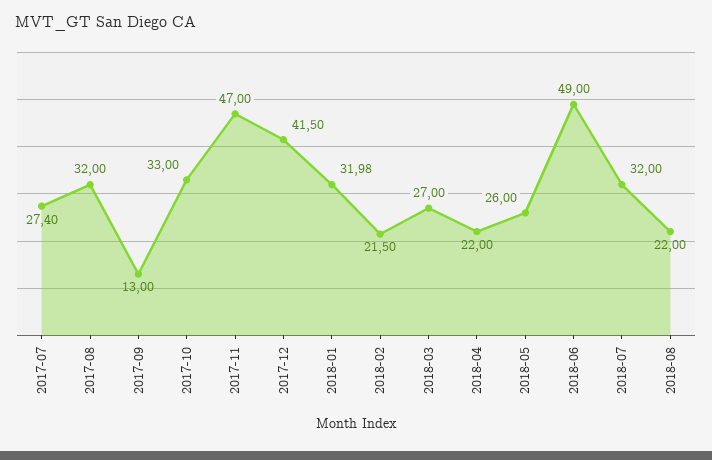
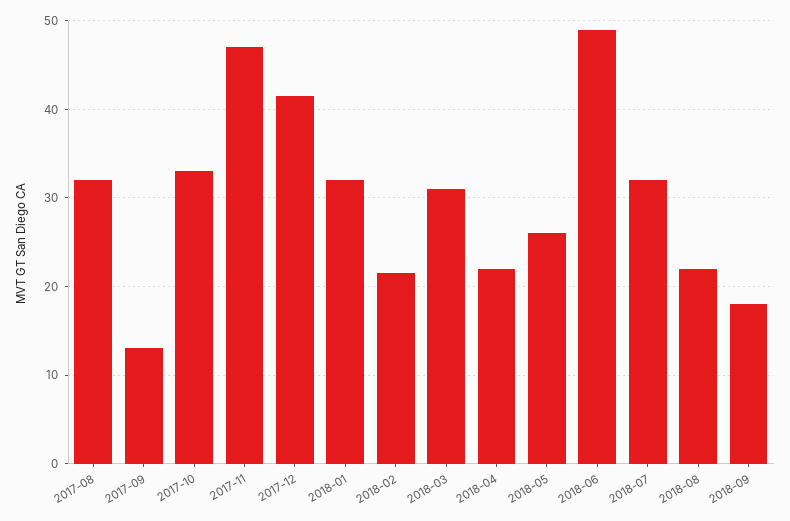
2017-07: 27.4 -> none
2018-03: 27 -> 31
2018-09: none -> 18

